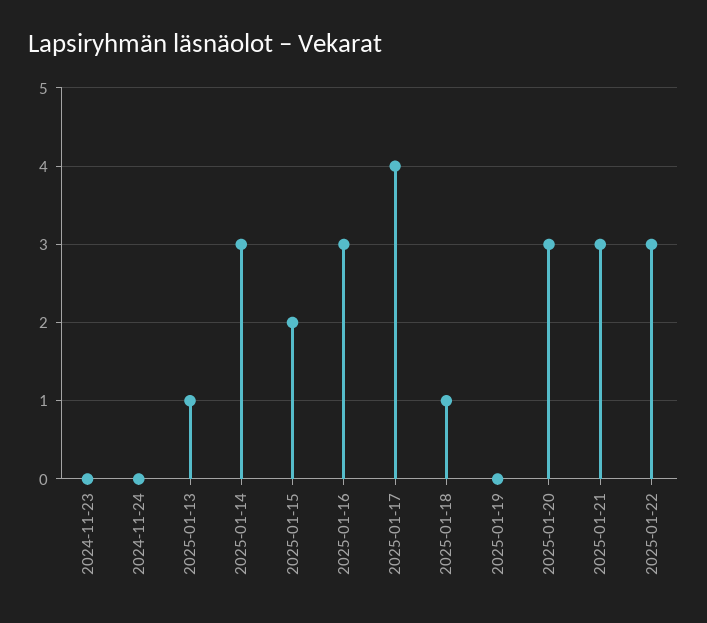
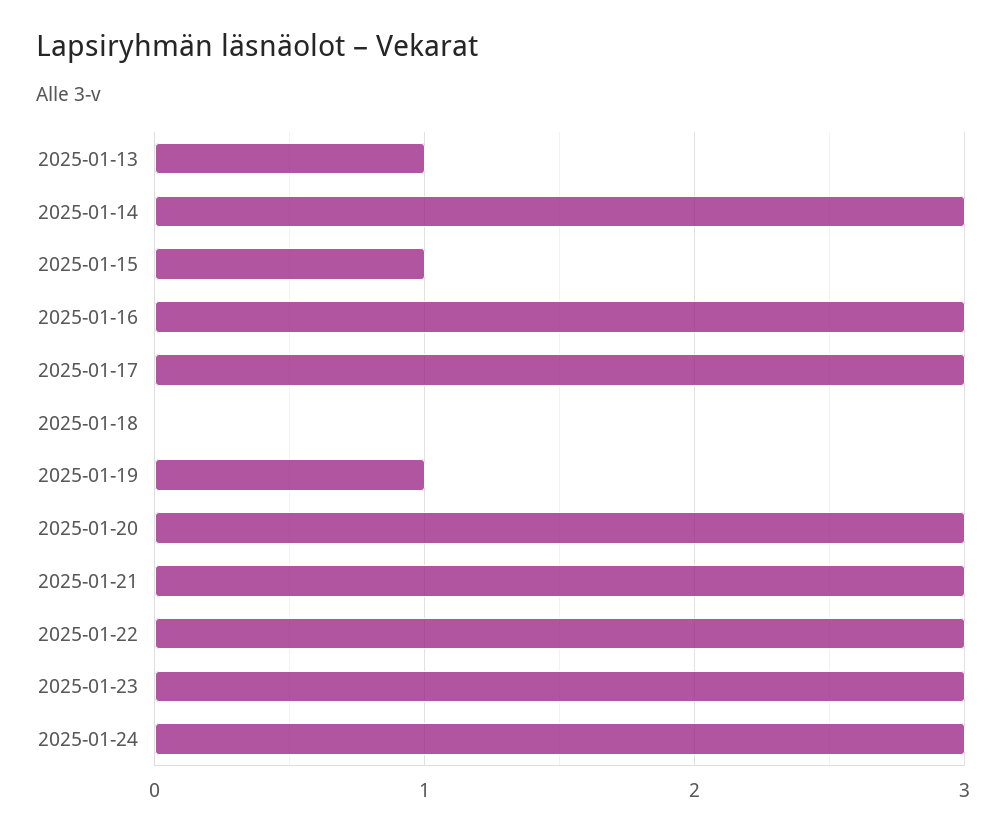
2024-11-23: 0 -> none
2024-11-24: 0 -> none
2025-01-15: 2 -> 1
2025-01-17: 4 -> 3
2025-01-18: 1 -> 0
2025-01-19: 0 -> 1
2025-01-23: none -> 3
2025-01-24: none -> 3

